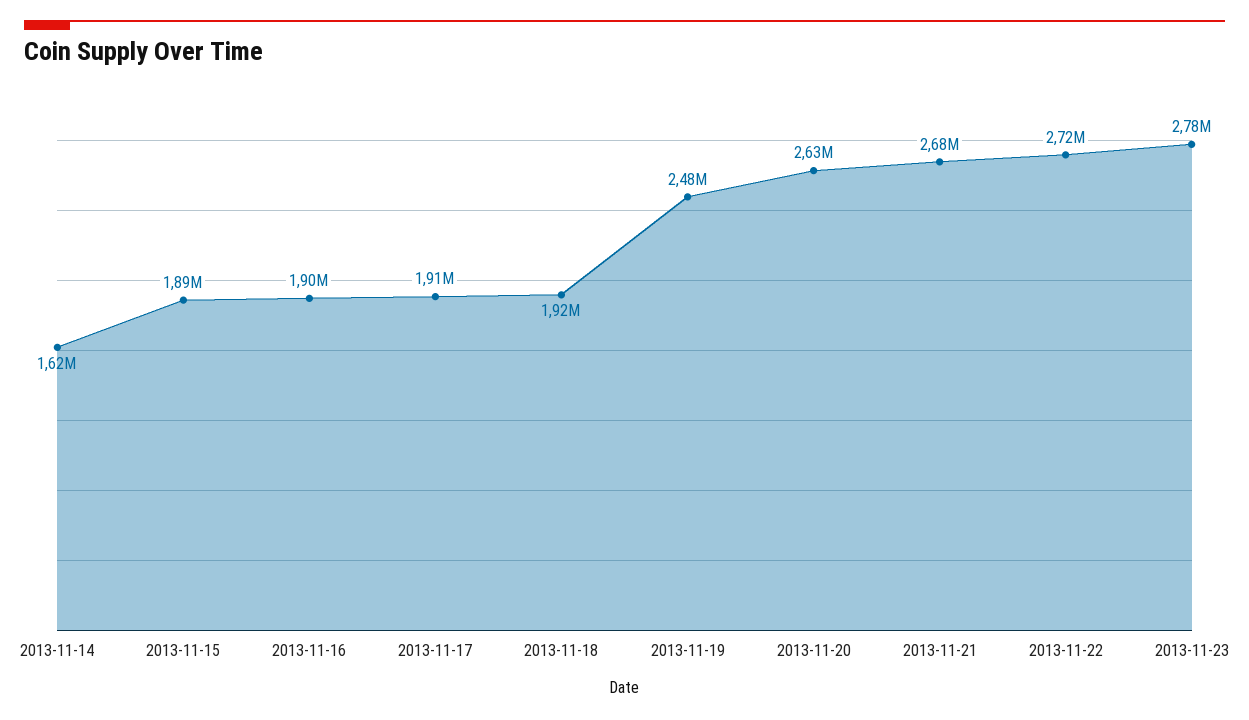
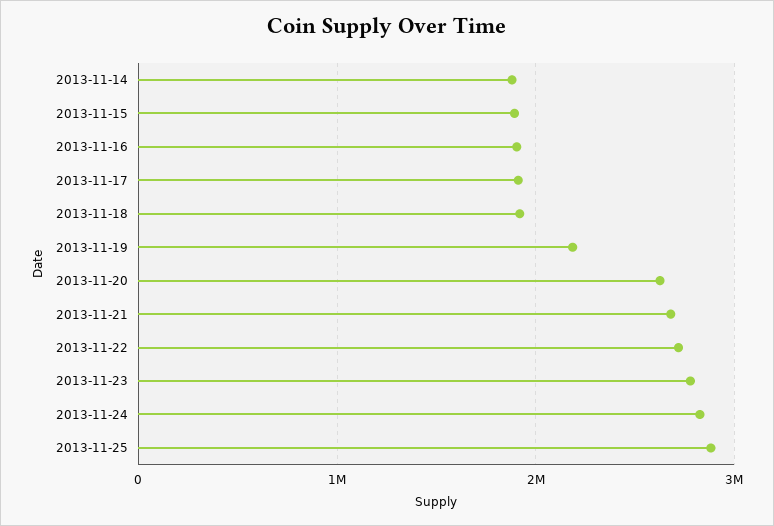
2013-11-14: 1620000 -> 1900000
2013-11-19: 2480000 -> 2200000
2013-11-24: none -> 2800000
2013-11-25: none -> 2900000

